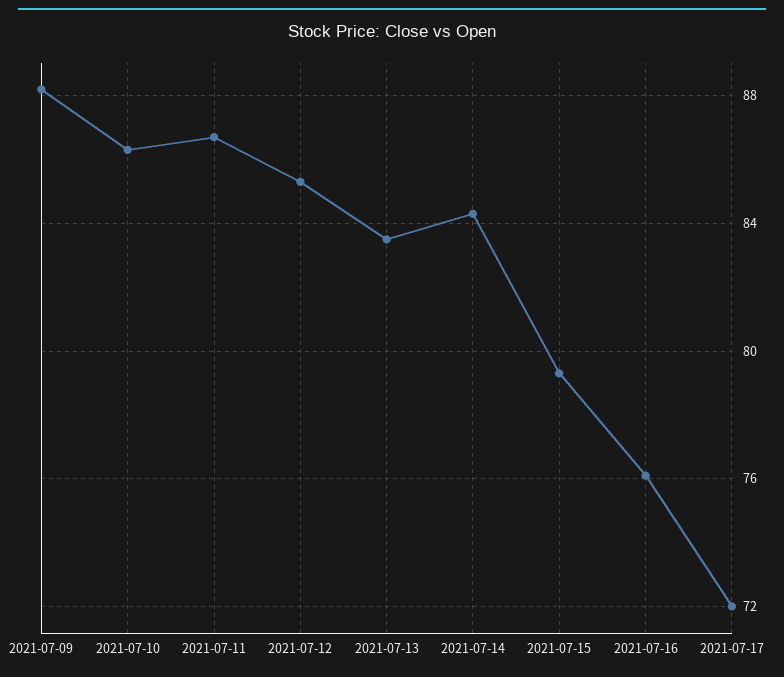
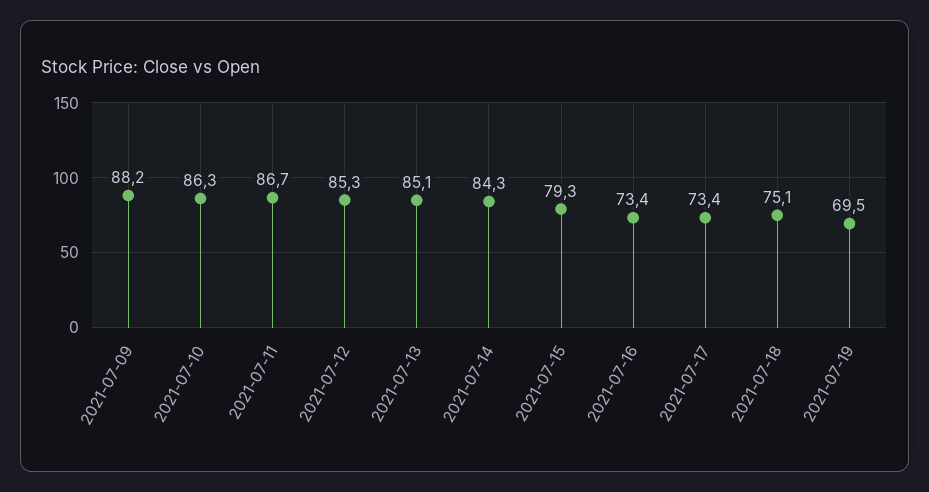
2021-07-13: 83.5 -> 85.1
2021-07-16: 76 -> 73.4
2021-07-17: 72 -> 73.4
2021-07-18: none -> 75.1
2021-07-19: none -> 69.5

